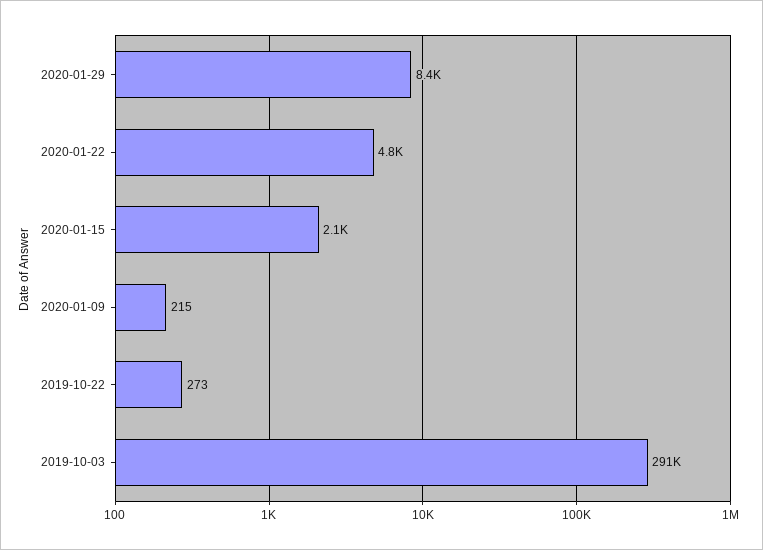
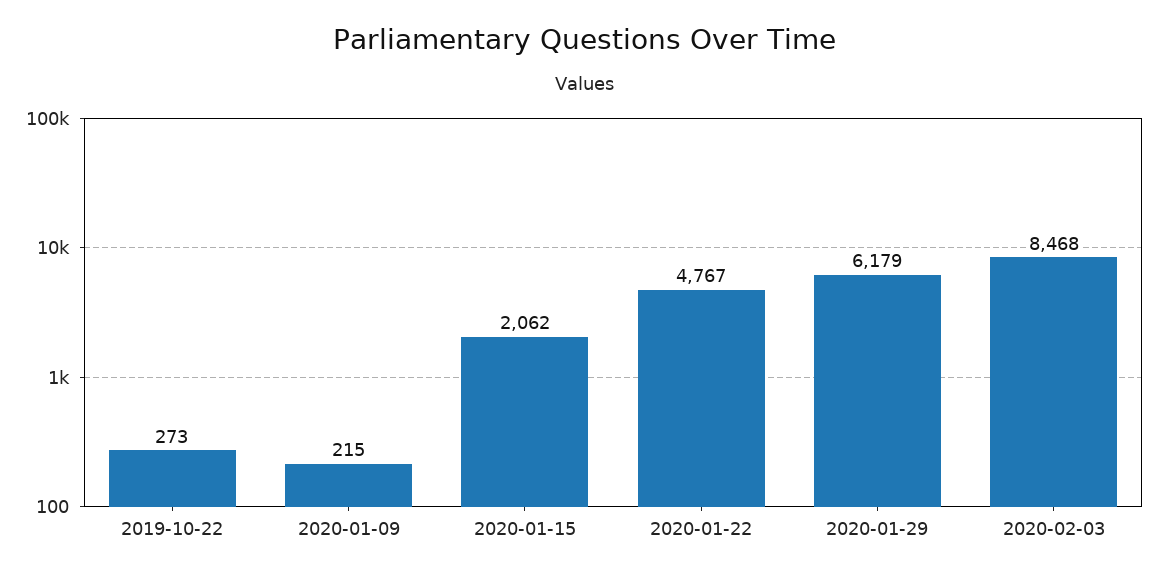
2020-01-29: 8400 -> 6179
2019-10-03: 291000 -> none
2020-02-03: none -> 8468

